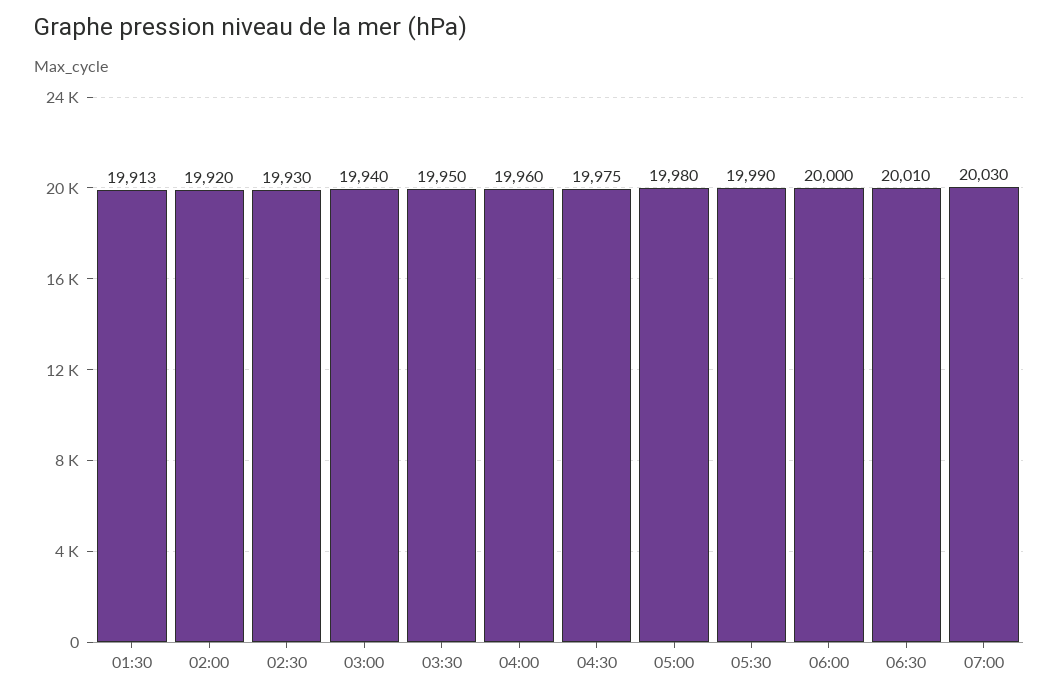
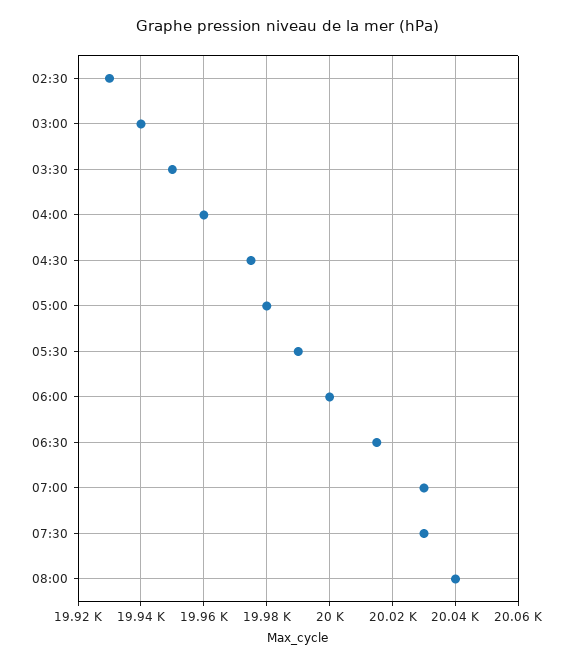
01:30: 19913 -> none
02:00: 19920 -> none
06:30: 20010 -> 20015
07:30: none -> 20030
08:00: none -> 20040

